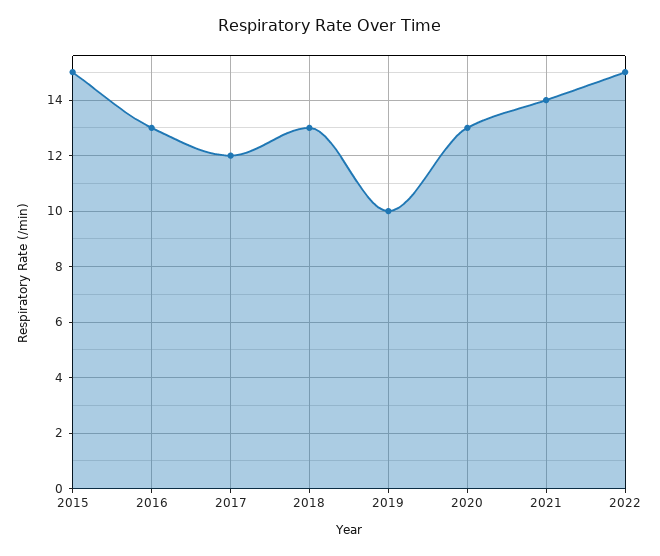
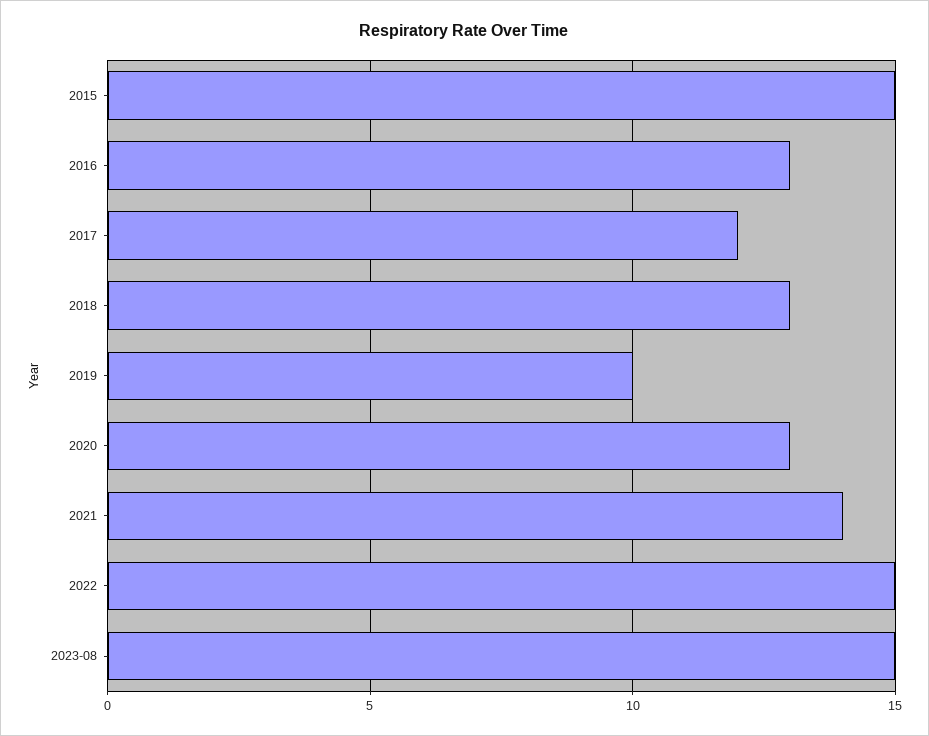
2023-08: none -> 15

